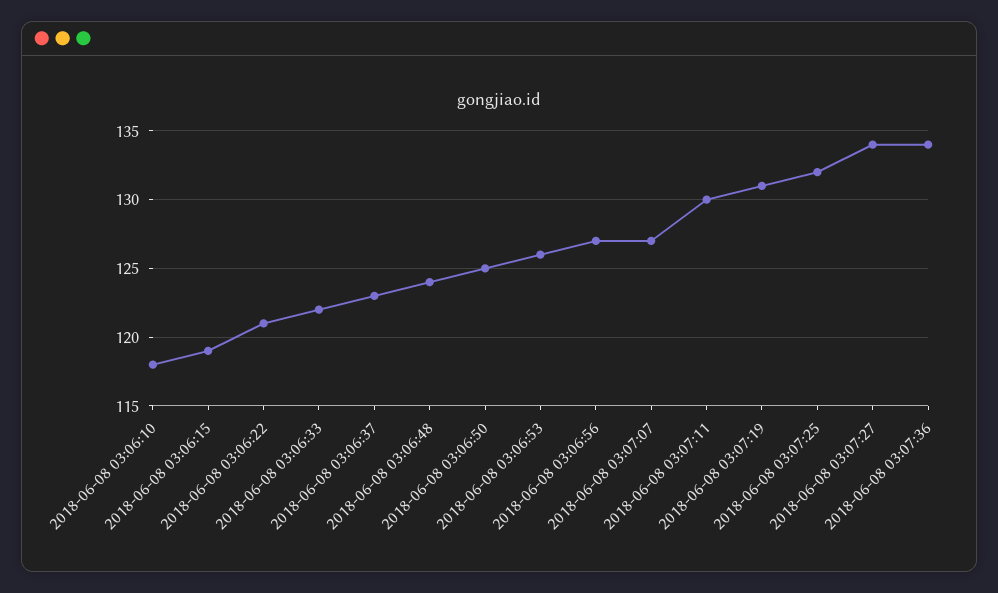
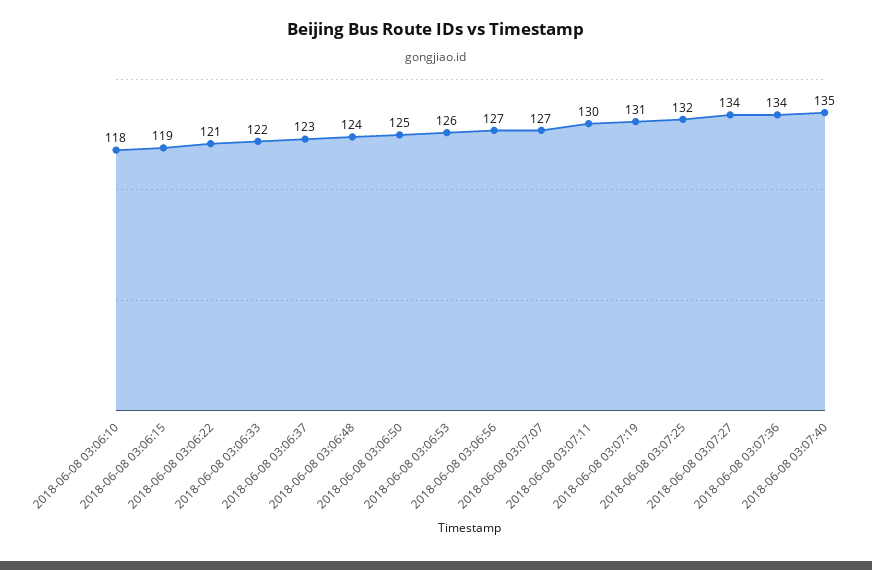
2018-06-08 03:07:40: none -> 135

